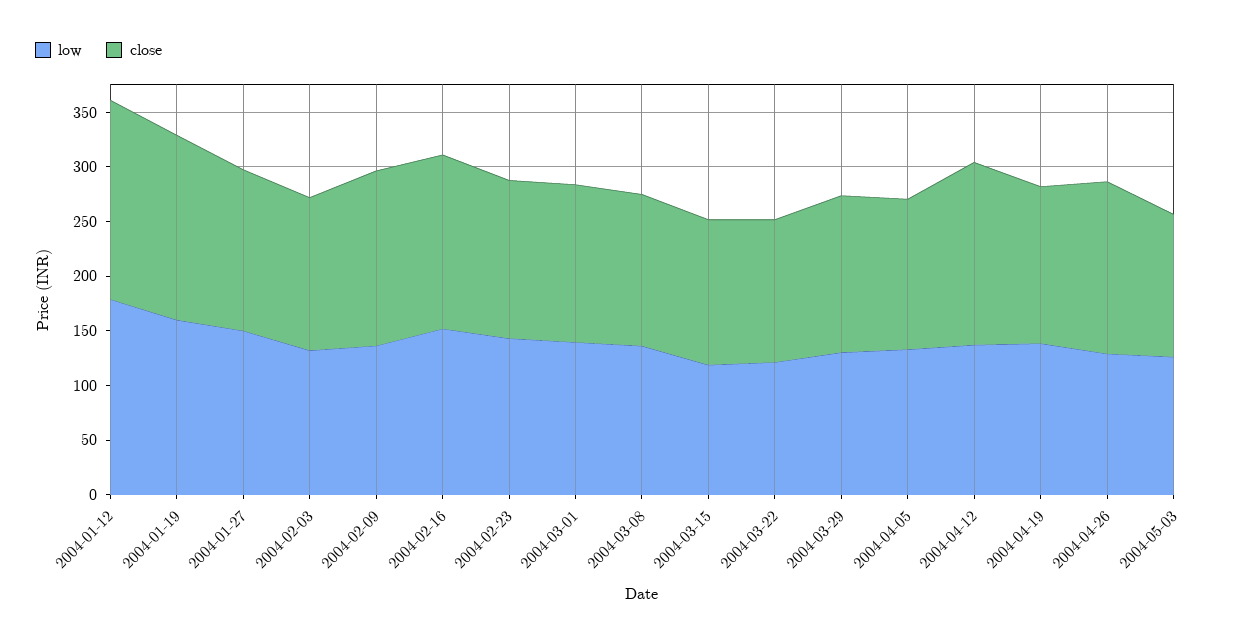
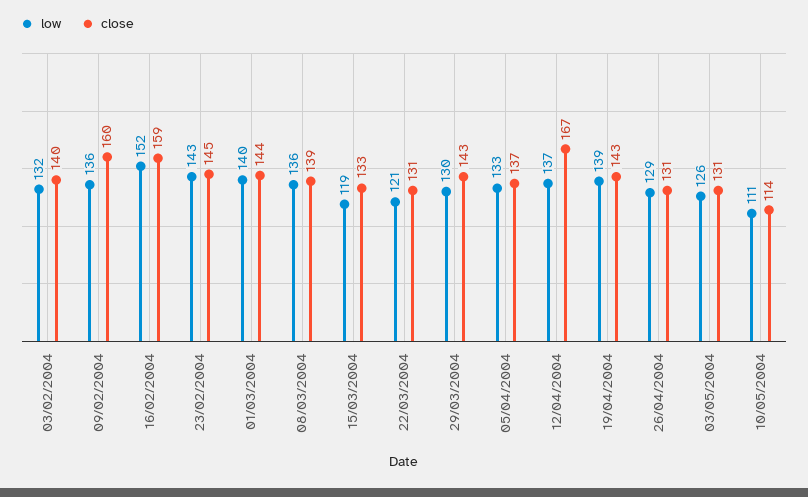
low, 2004-01-12: 180 -> none
close, 2004-01-12: 180 -> none
low, 2004-01-19: 160 -> none
close, 2004-01-19: 170 -> none
low, 2004-01-27: 150 -> none
close, 2004-01-27: 150 -> none
close, 2004-04-26: 160 -> 131
low, 10/05/2004: none -> 111
close, 10/05/2004: none -> 114

